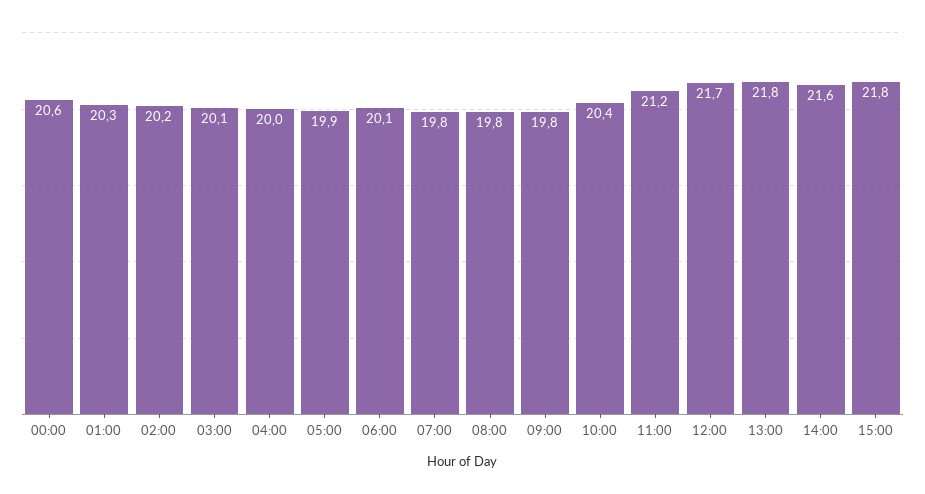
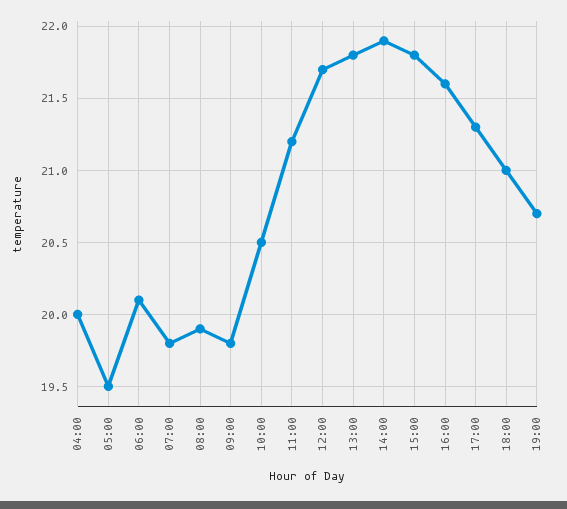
00:00: 20.6 -> none
01:00: 20.3 -> none
02:00: 20.2 -> none
03:00: 20.1 -> none
05:00: 19.9 -> 19.5
08:00: 19.8 -> 19.9
10:00: 20.4 -> 20.5
14:00: 21.6 -> 21.9
16:00: none -> 21.6
17:00: none -> 21.3
18:00: none -> 21
19:00: none -> 20.7

